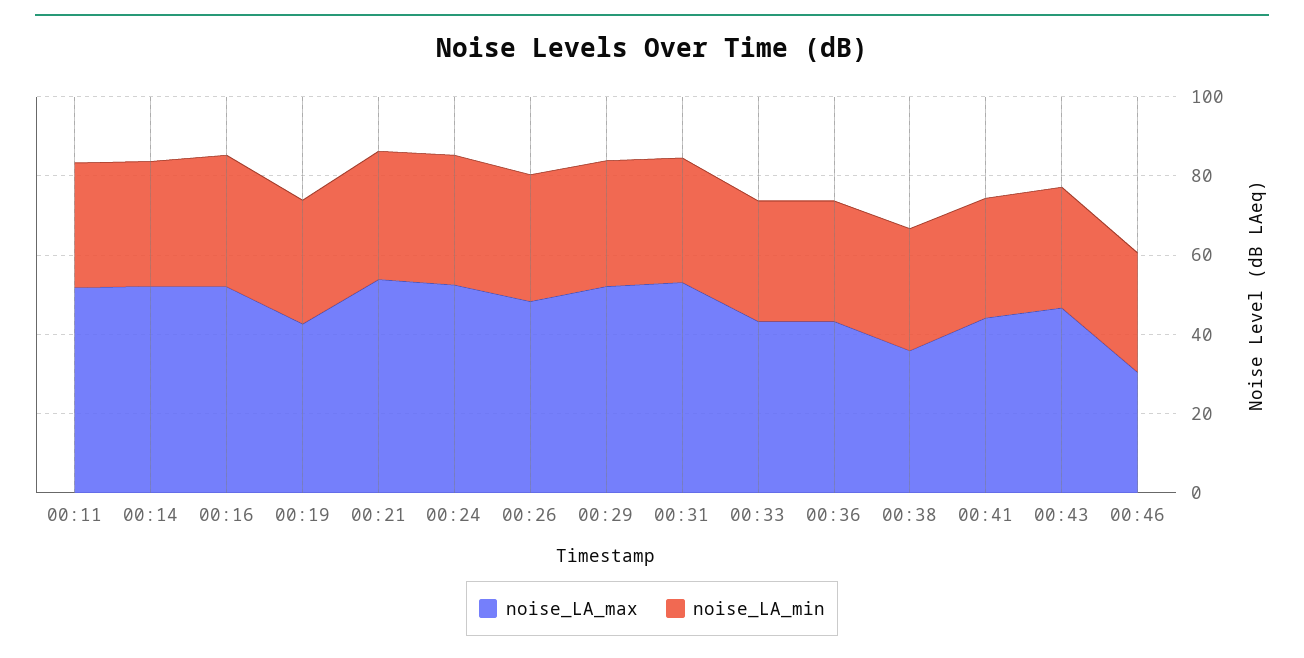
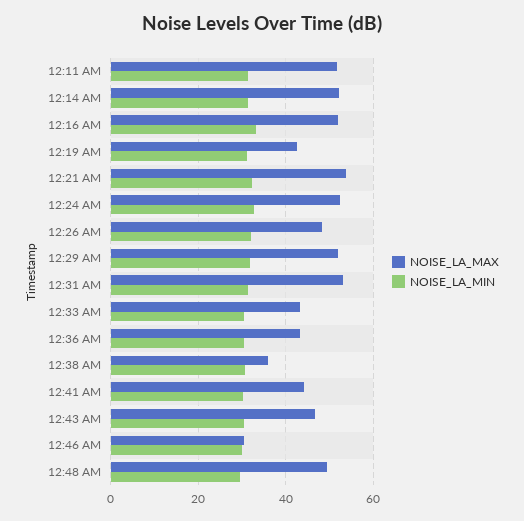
noise_LA_max, 12:48 AM: none -> 50
noise_LA_min, 12:48 AM: none -> 30

